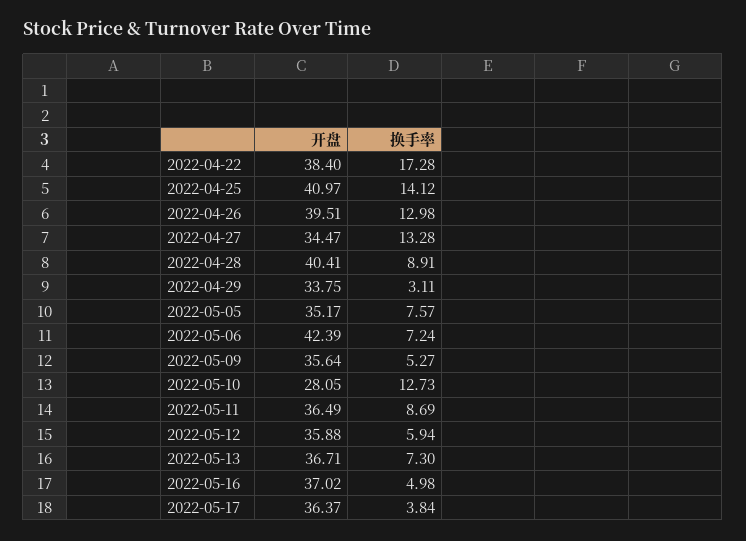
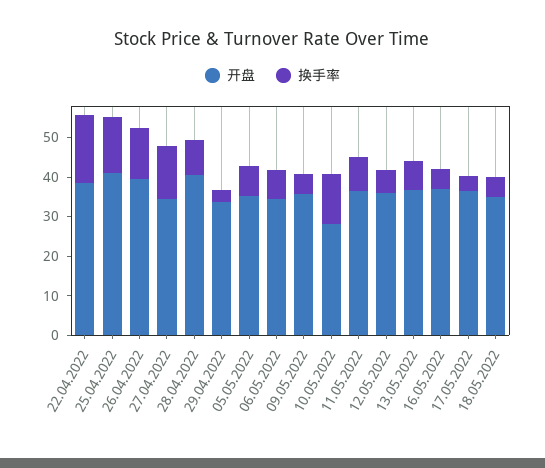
开盘, 2022-05-06: 42.39 -> 35
开盘, 18.05.2022: none -> 35
换手率, 18.05.2022: none -> 5

